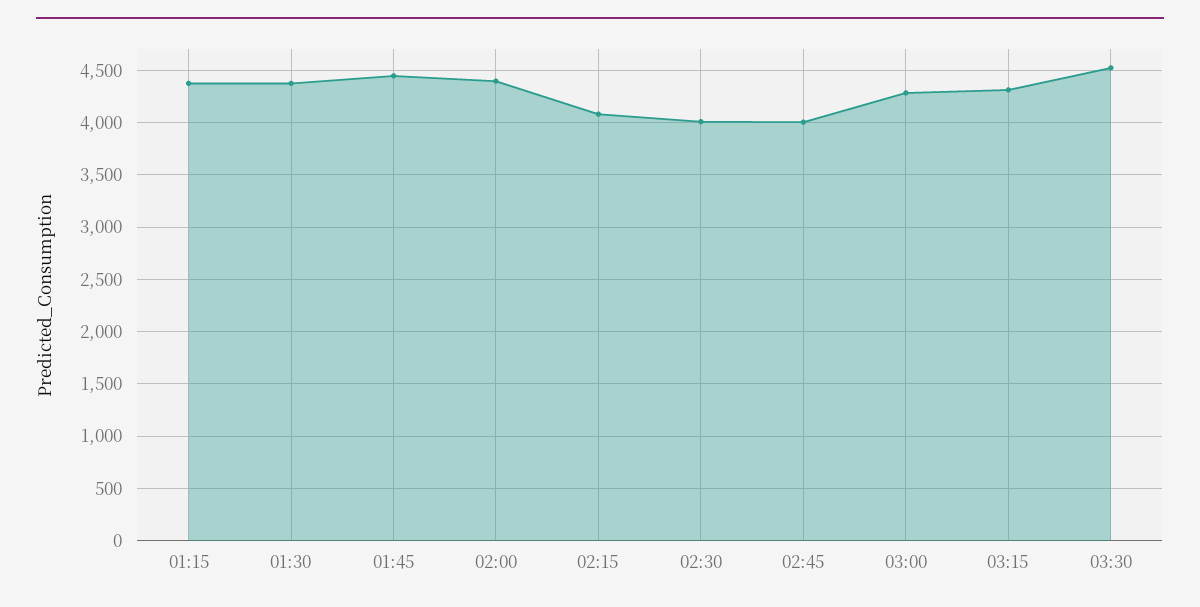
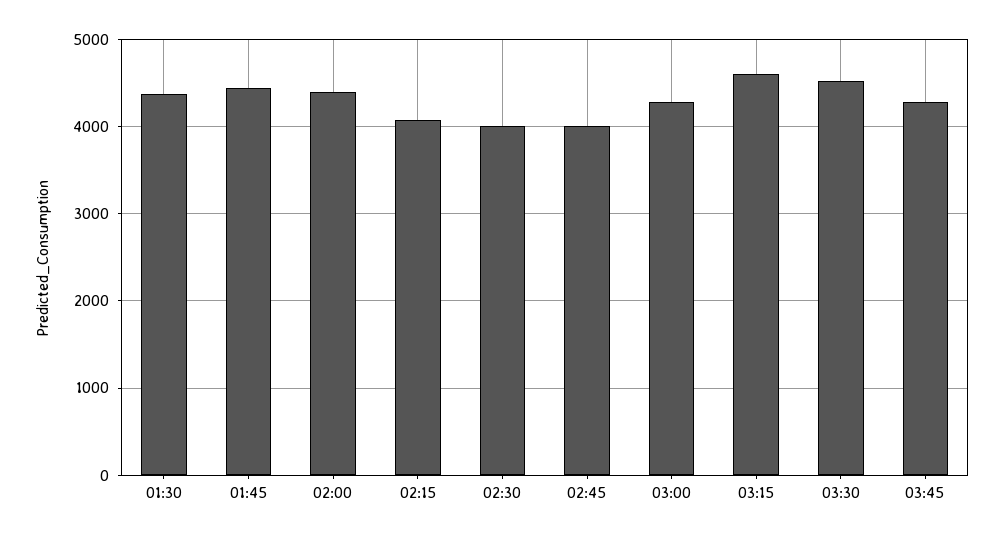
01:15: 4400 -> none
03:15: 4300 -> 4600
03:45: none -> 4300

